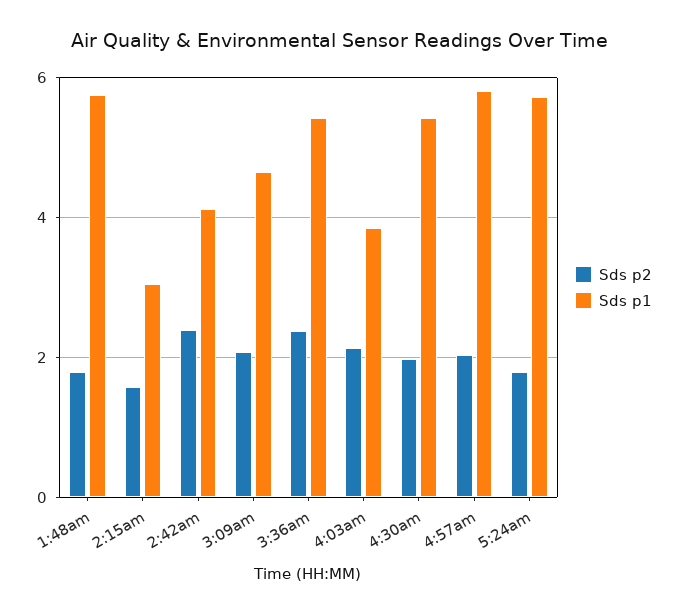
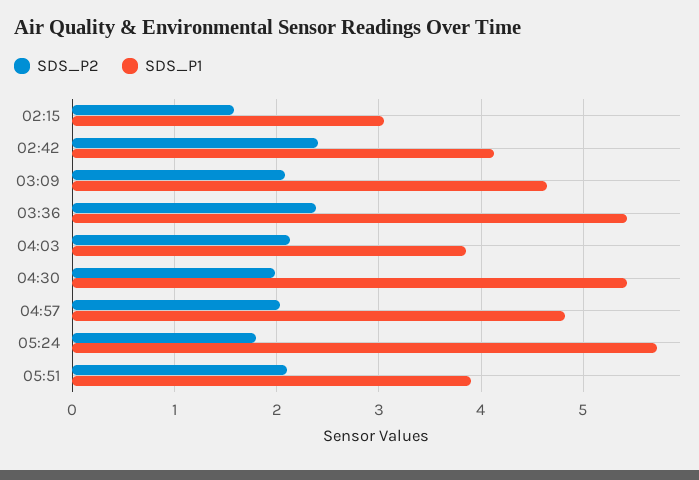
Sds p2, 1:48am: 1.8 -> none
Sds p1, 1:48am: 5.8 -> none
Sds p1, 4:57am: 5.8 -> 4.8
Sds p2, 05:51: none -> 2.1
Sds p1, 05:51: none -> 3.9

